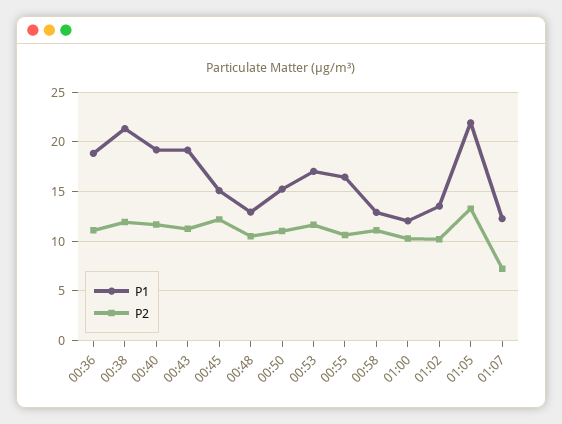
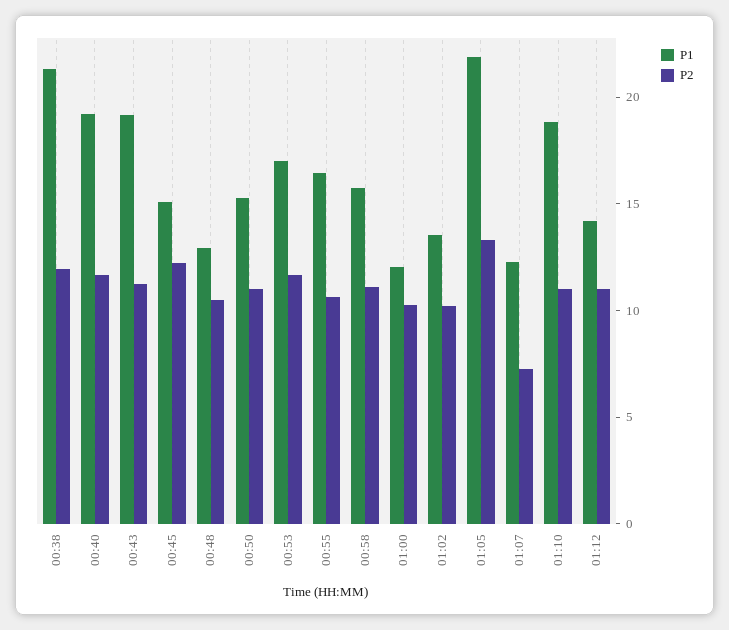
P1, 00:36: 19 -> none
P2, 00:36: 11 -> none
P1, 00:58: 13 -> 16
P1, 01:10: none -> 19
P2, 01:10: none -> 11
P1, 01:12: none -> 14
P2, 01:12: none -> 11

